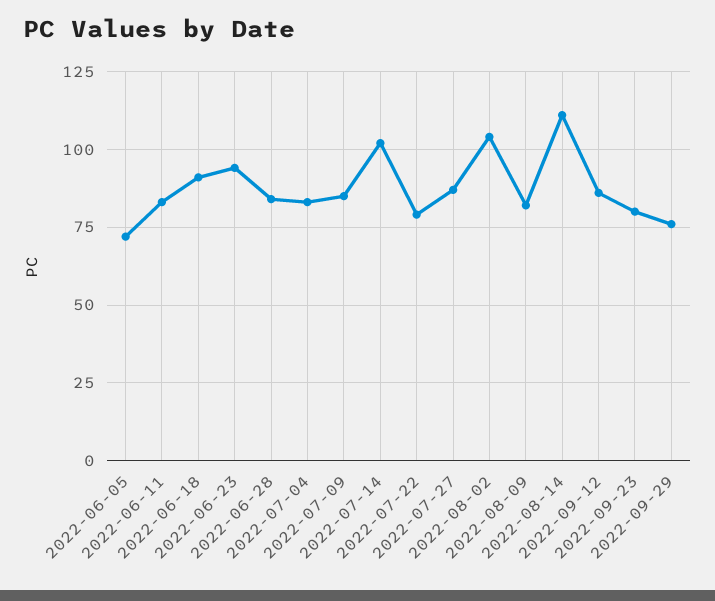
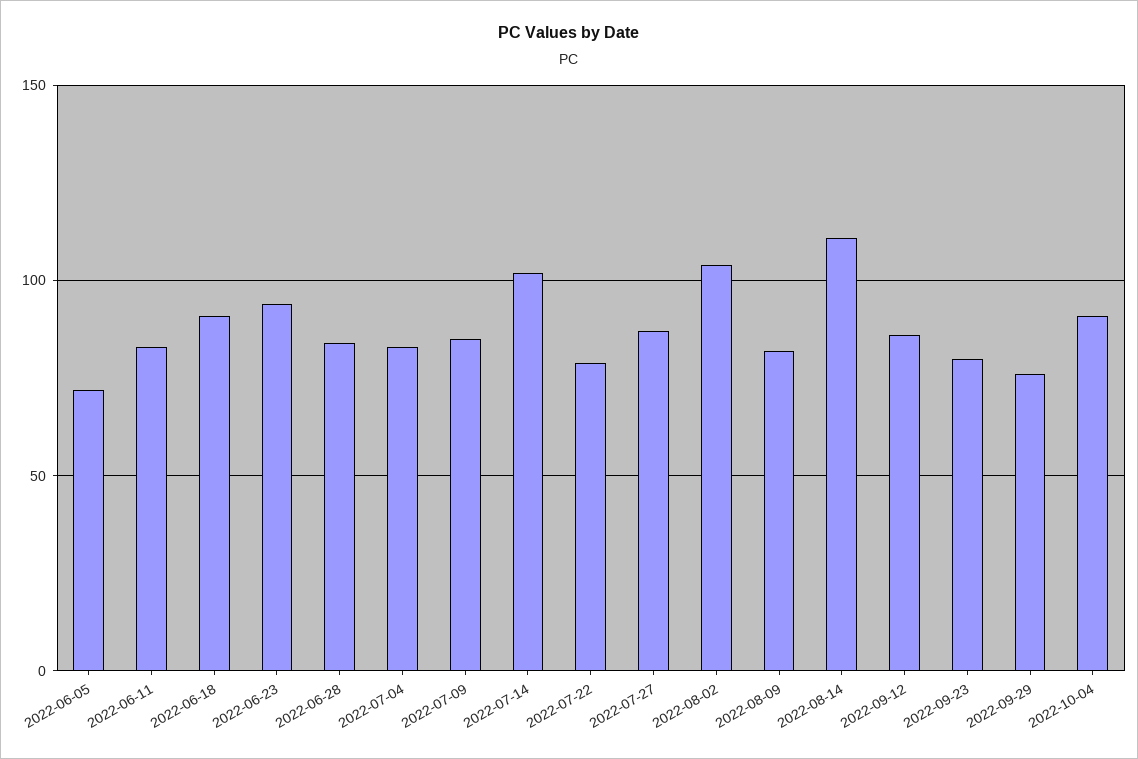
2022-10-04: none -> 90

